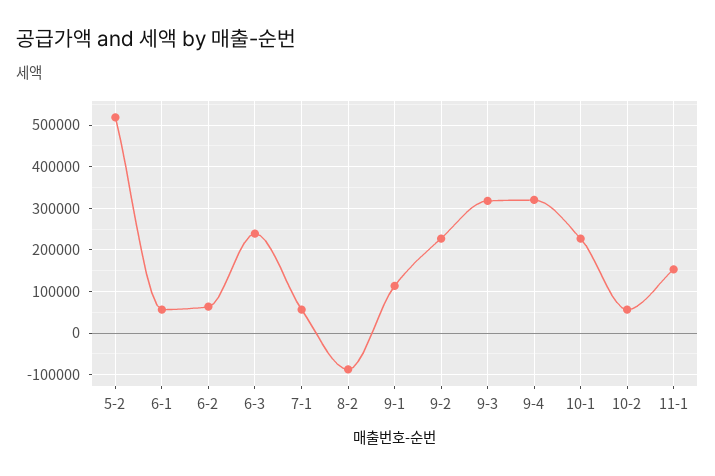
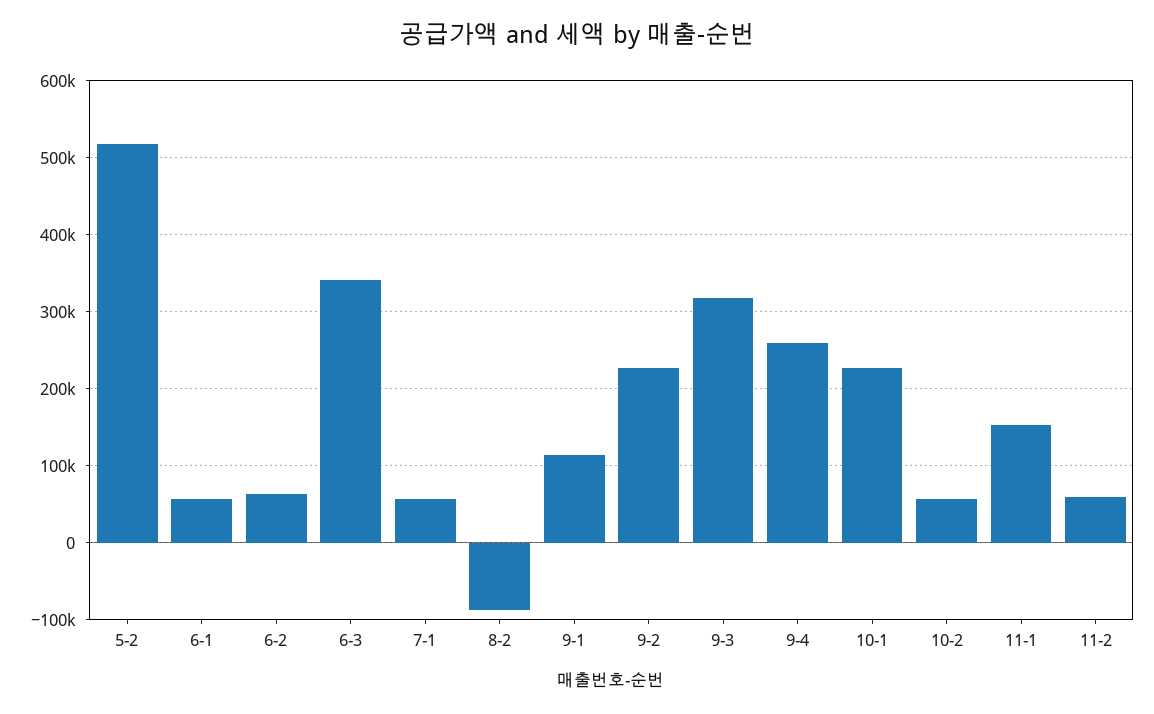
6-3: 240000 -> 340000
9-4: 320000 -> 260000
11-2: none -> 60000

